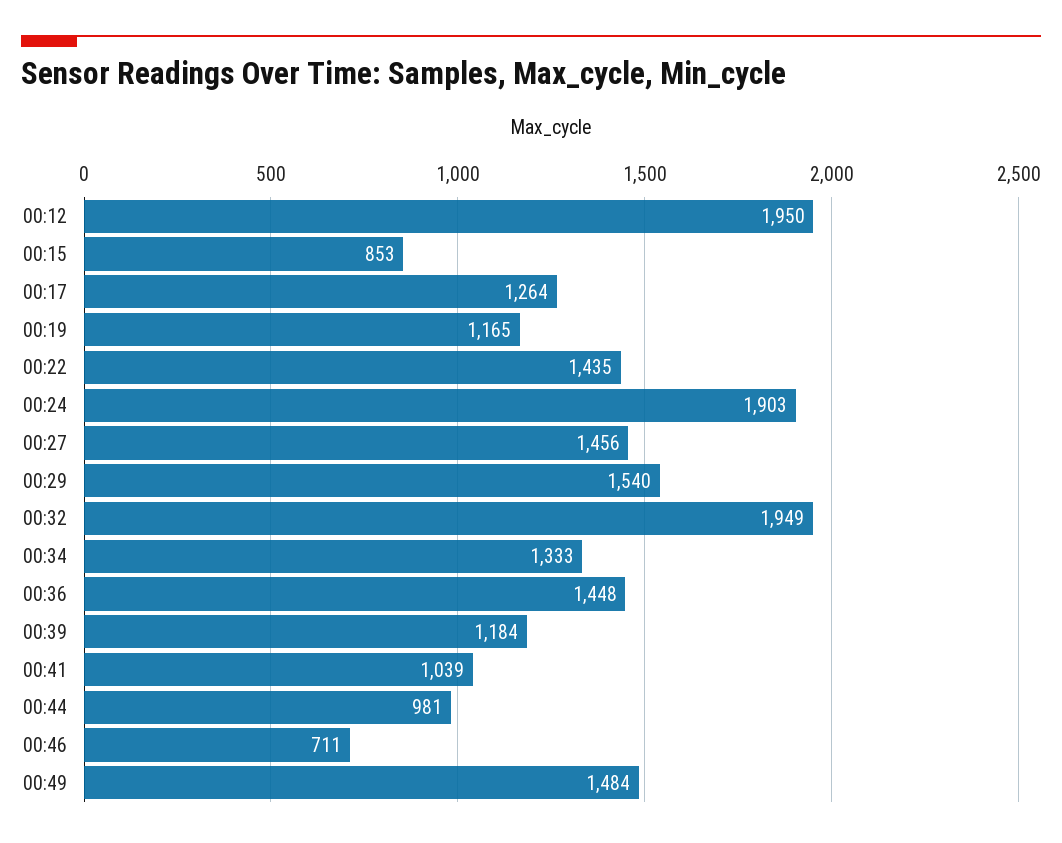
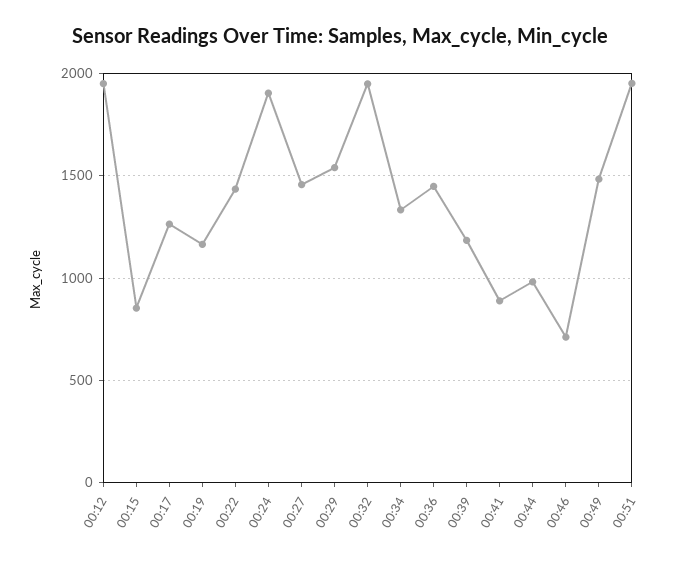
00:41: 1039 -> 900
00:51: none -> 1950

